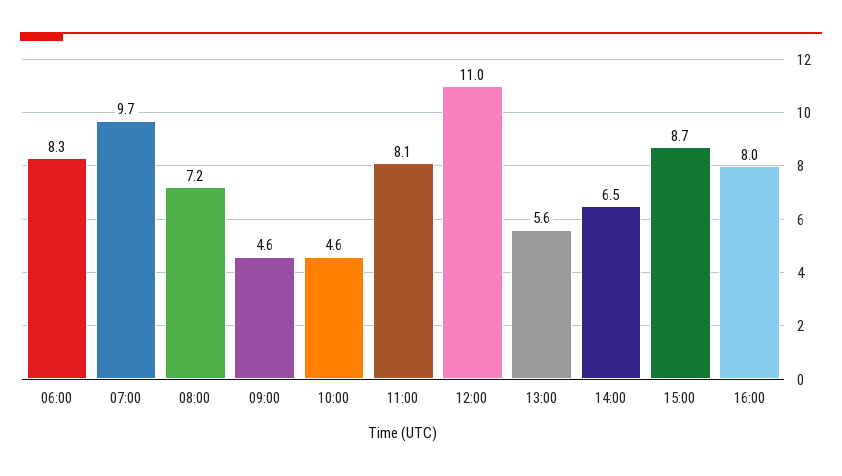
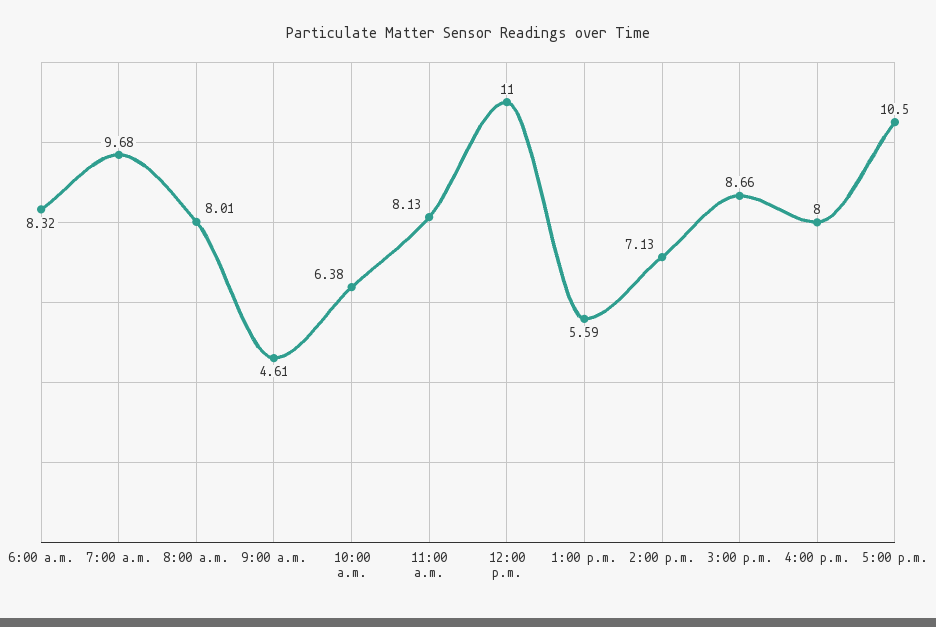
08:00: 7.2 -> 8.01
10:00: 4.6 -> 6.38
14:00: 6.5 -> 7.13
5:00 p.m.: none -> 10.5

